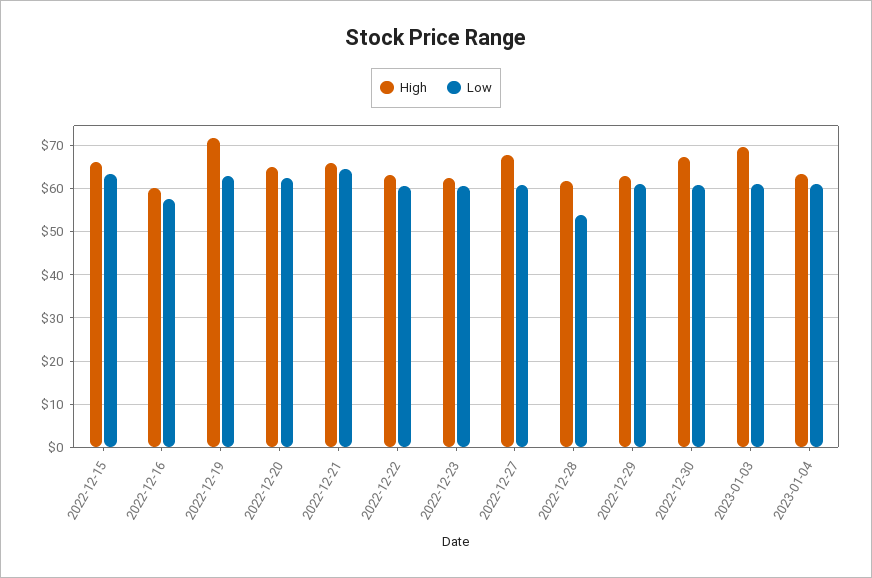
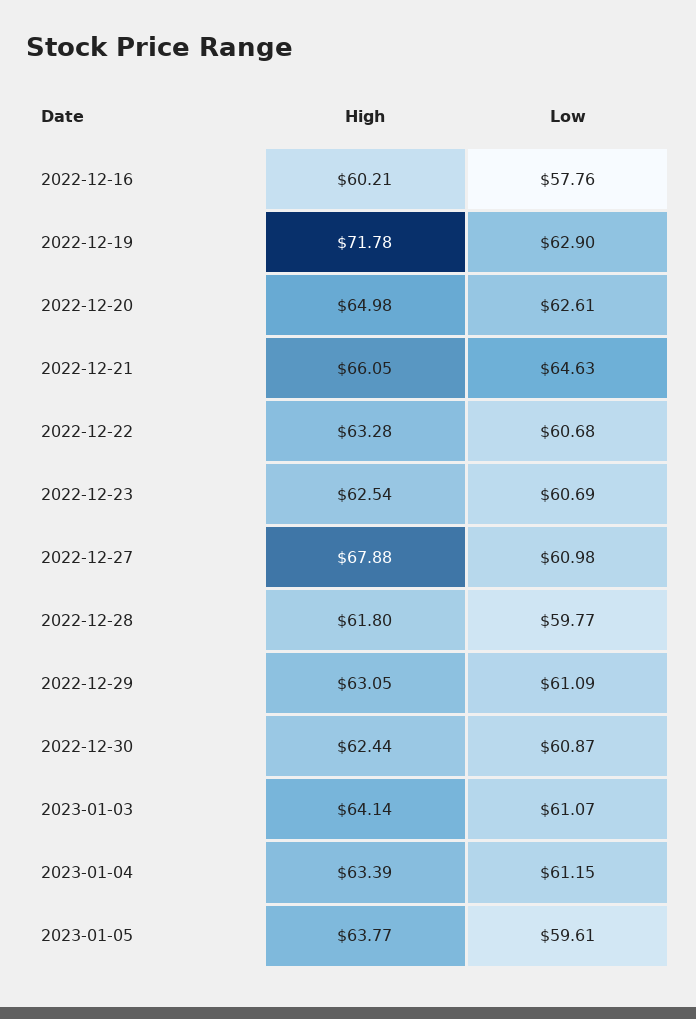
High, 2022-12-15: 66 -> none
Low, 2022-12-15: 64 -> none
Low, 2022-12-28: 54 -> 59.77
High, 2022-12-30: 68 -> 62.44
High, 2023-01-03: 70 -> 64.14
High, 2023-01-05: none -> 63.77
Low, 2023-01-05: none -> 59.61

